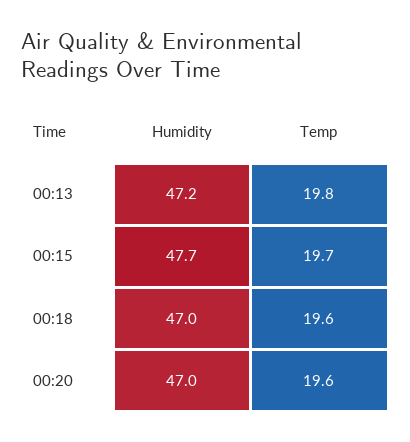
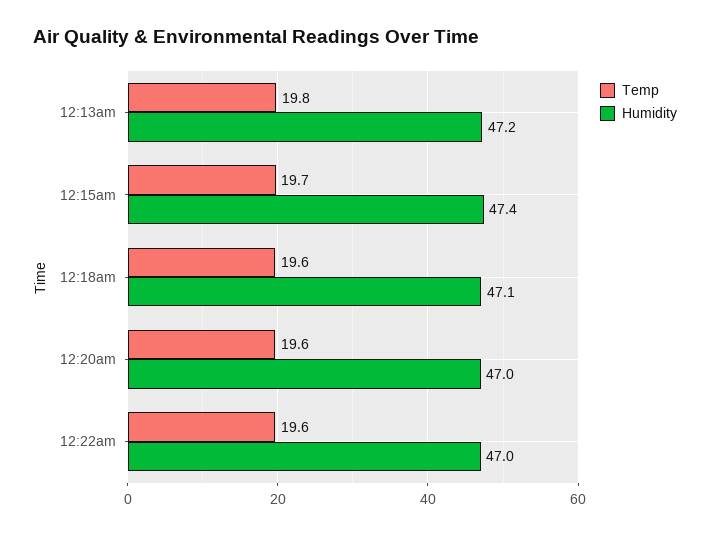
Humidity, 00:15: 47.7 -> 47.4
Humidity, 00:18: 47 -> 47.1
Temp, 12:22am: none -> 19.6
Humidity, 12:22am: none -> 47

